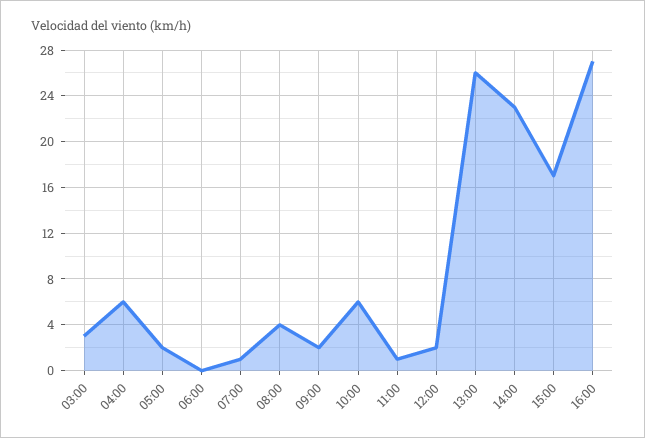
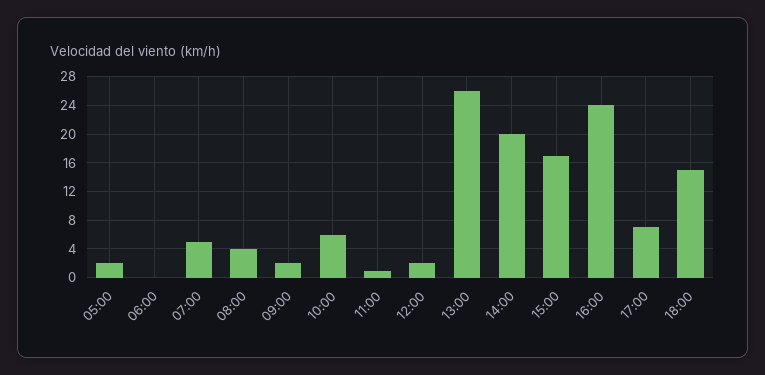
03:00: 3 -> none
04:00: 6 -> none
07:00: 1 -> 5
14:00: 23 -> 20
16:00: 27 -> 24
17:00: none -> 7
18:00: none -> 15

